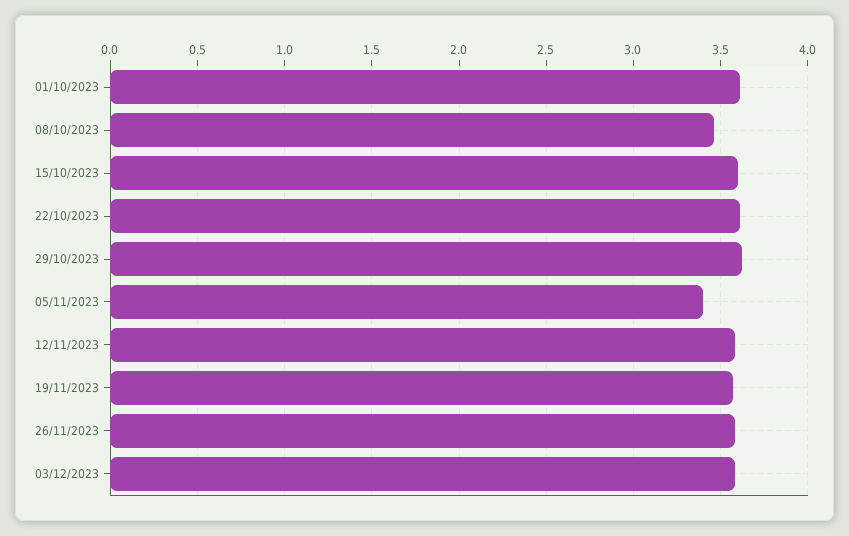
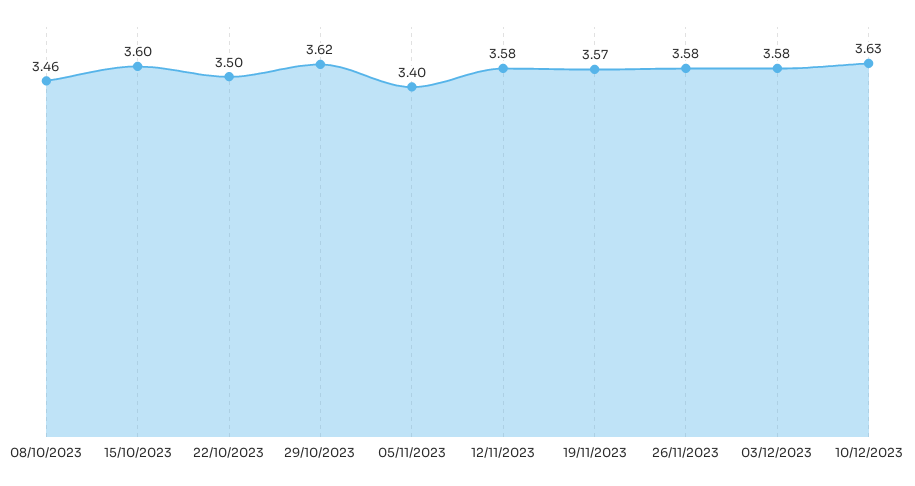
01/10/2023: 3.6 -> none
22/10/2023: 3.6 -> 3.5
10/12/2023: none -> 3.63

